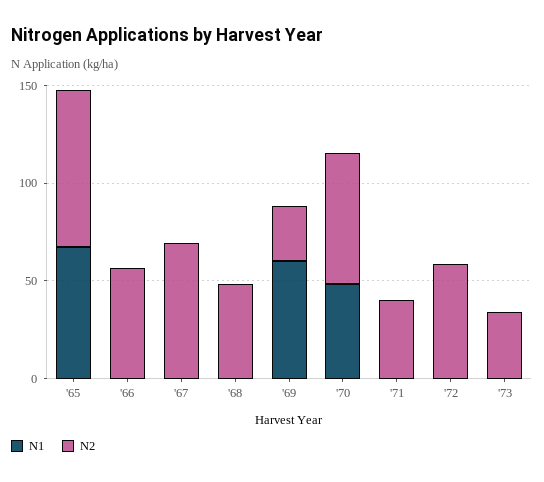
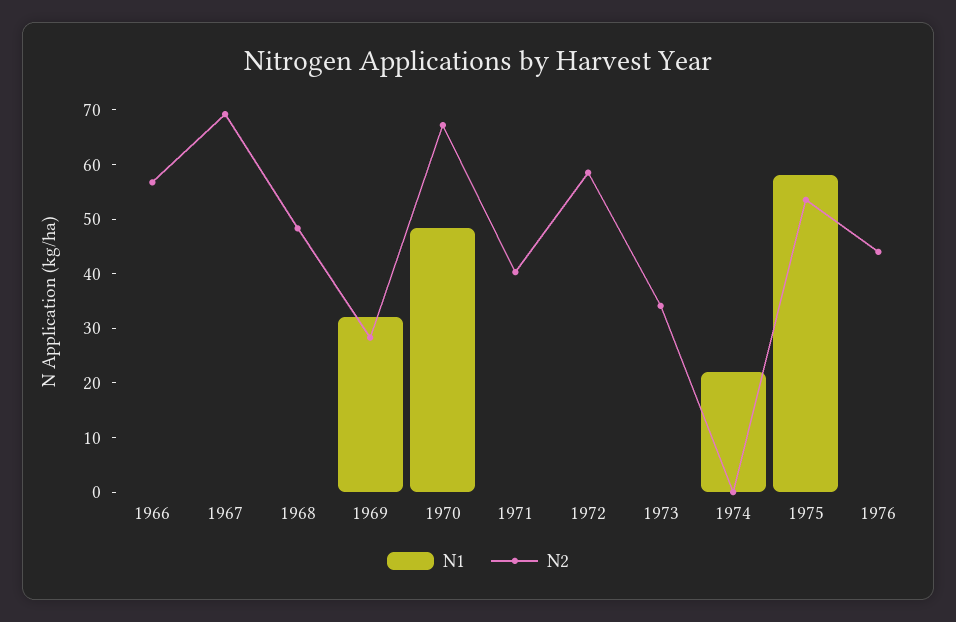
N1, '65: 70 -> none
N2, '65: 80 -> none
N1, '69: 60 -> 32
N1, 1974: none -> 22
N2, 1974: none -> 0
N1, 1975: none -> 58
N2, 1975: none -> 54
N1, 1976: none -> 0
N2, 1976: none -> 44

